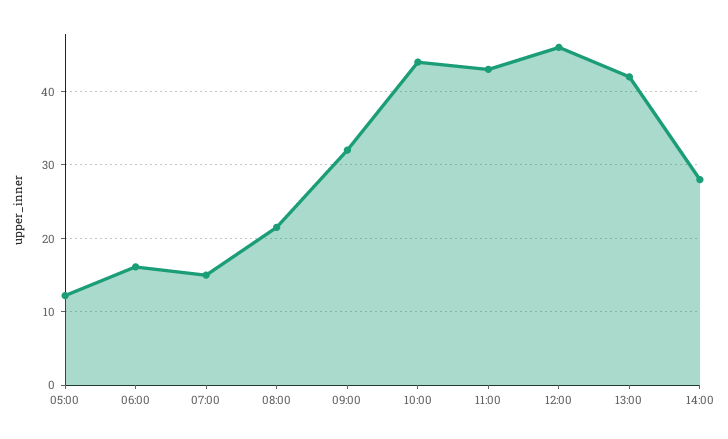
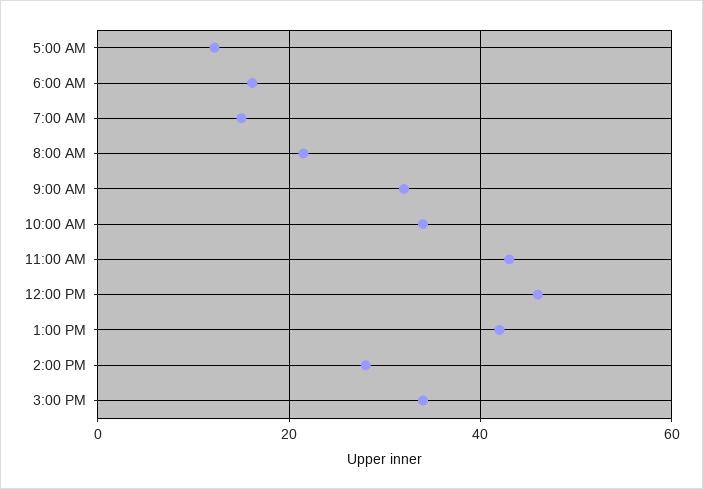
10:00: 44 -> 34
3:00 PM: none -> 34

